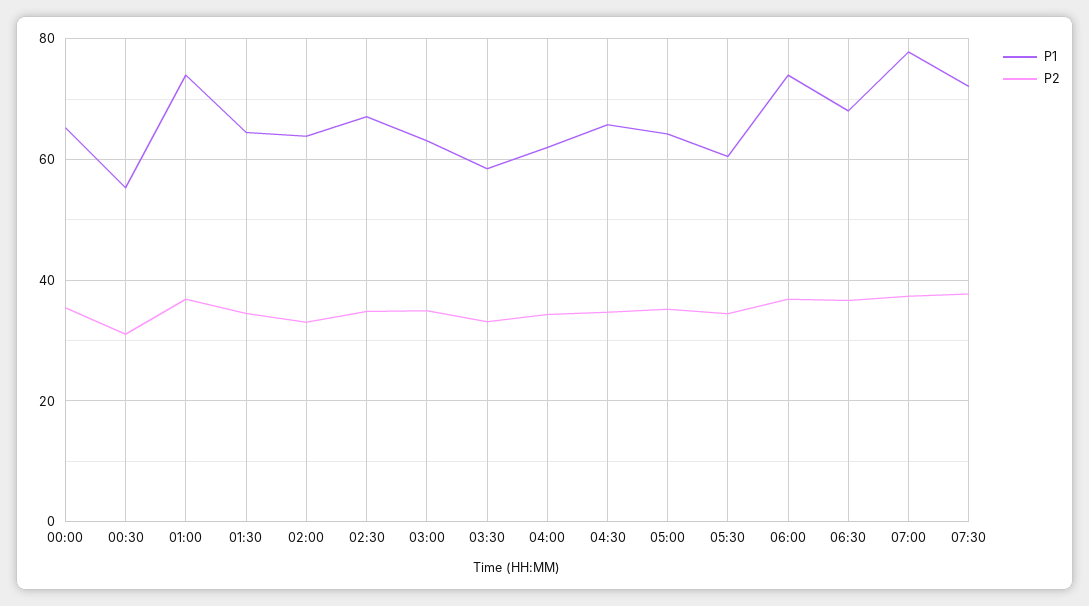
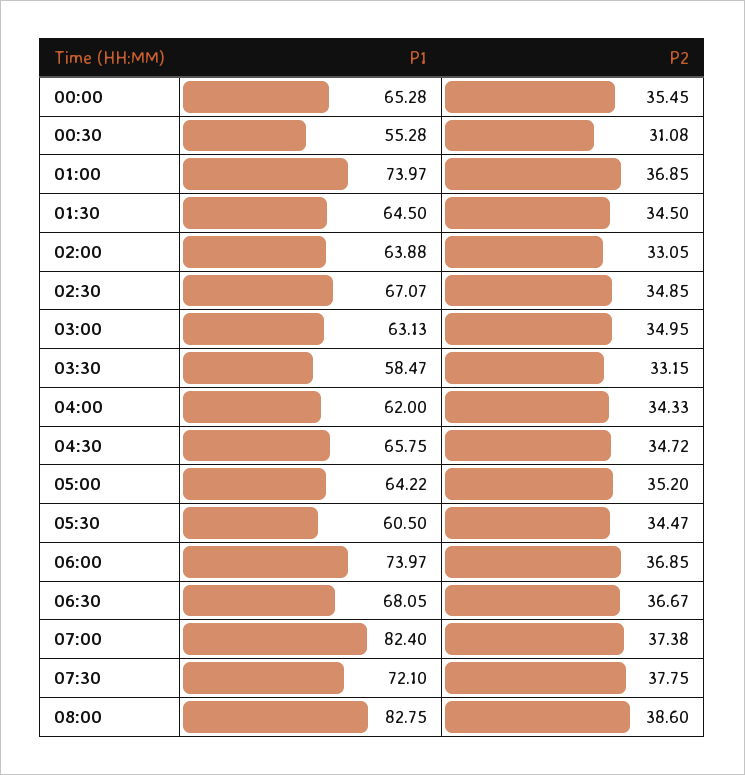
P1, 07:00: 78 -> 82.4
P1, 08:00: none -> 82.75
P2, 08:00: none -> 38.6

